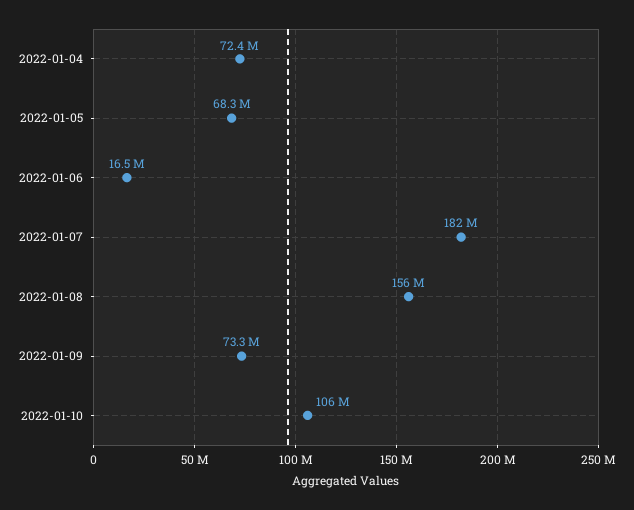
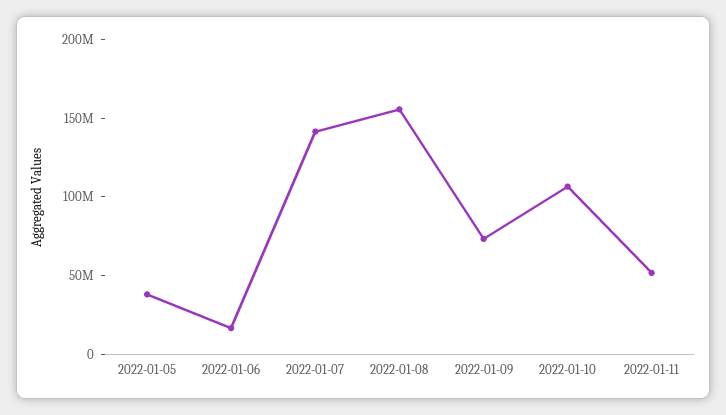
2022-01-04: 72400000 -> none
2022-01-05: 68300000 -> 40000000
2022-01-07: 182000000 -> 140000000
2022-01-11: none -> 50000000

